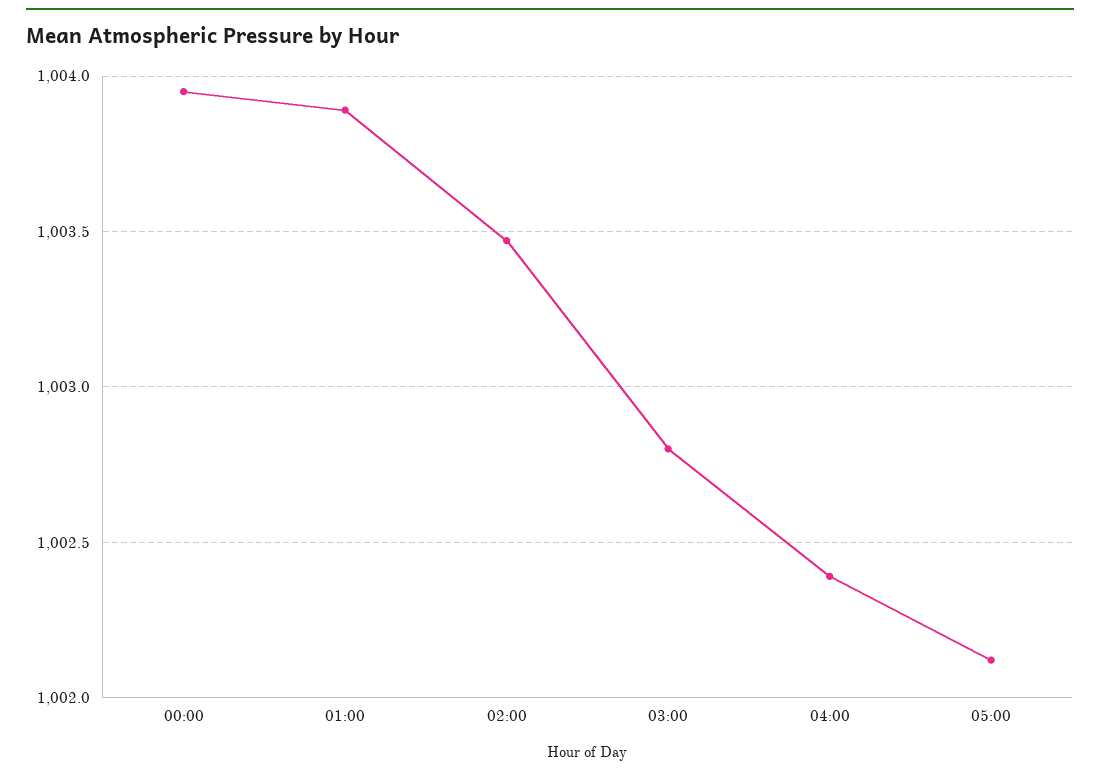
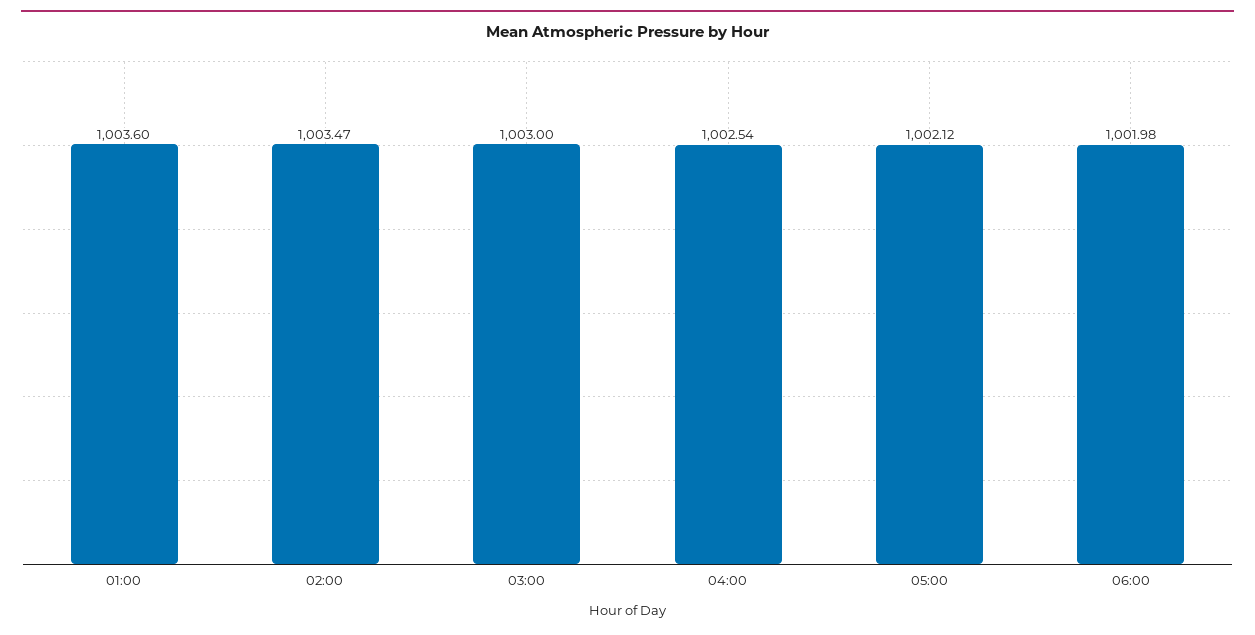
00:00: 1003.95 -> none
01:00: 1003.9 -> 1003.6
03:00: 1002.8 -> 1003
04:00: 1002.4 -> 1002.54
06:00: none -> 1001.98

